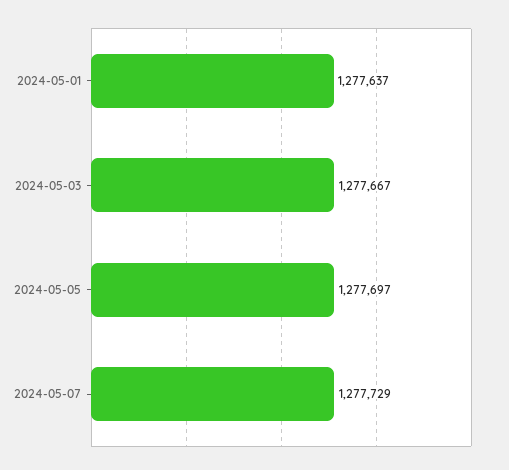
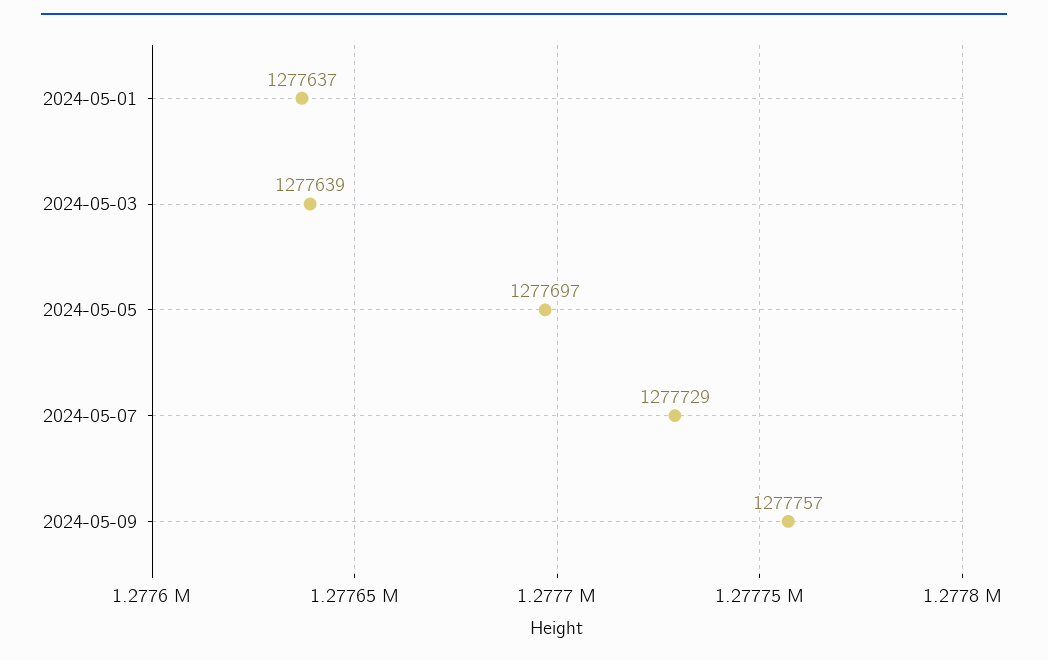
2024-05-03: 1277667 -> 1277639
2024-05-09: none -> 1277757

